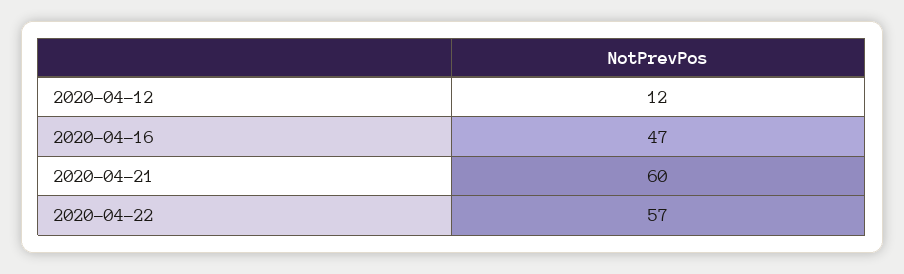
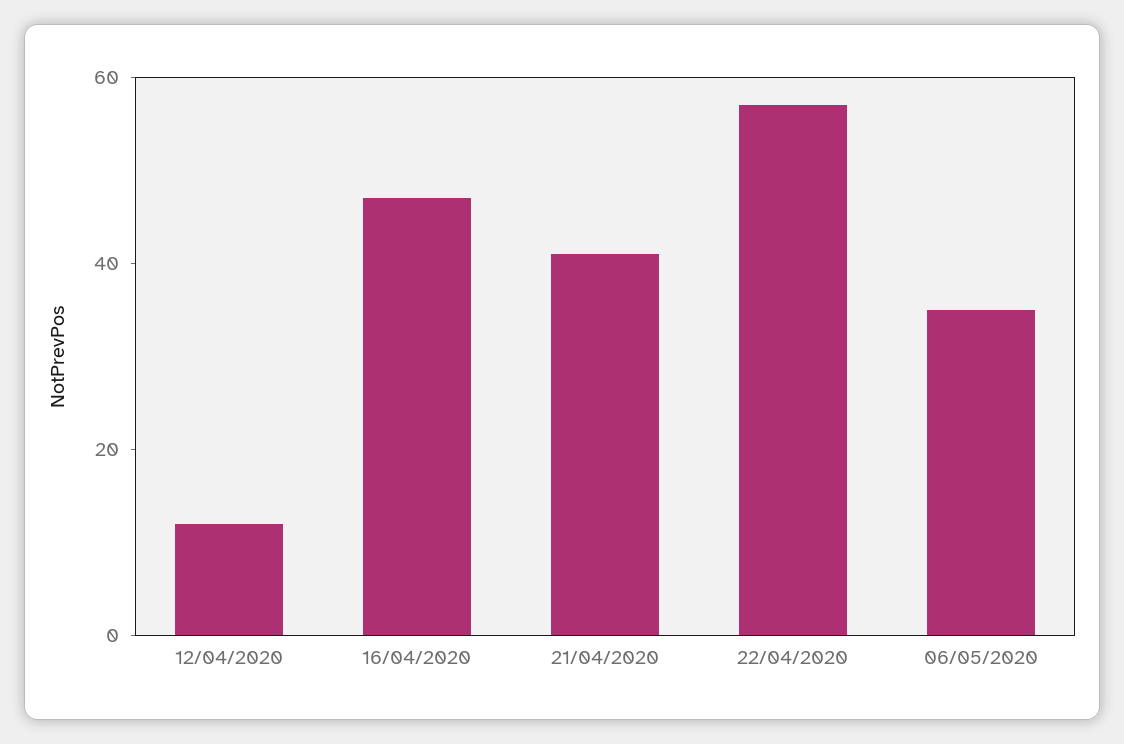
2020-04-21: 60 -> 40
06/05/2020: none -> 35

